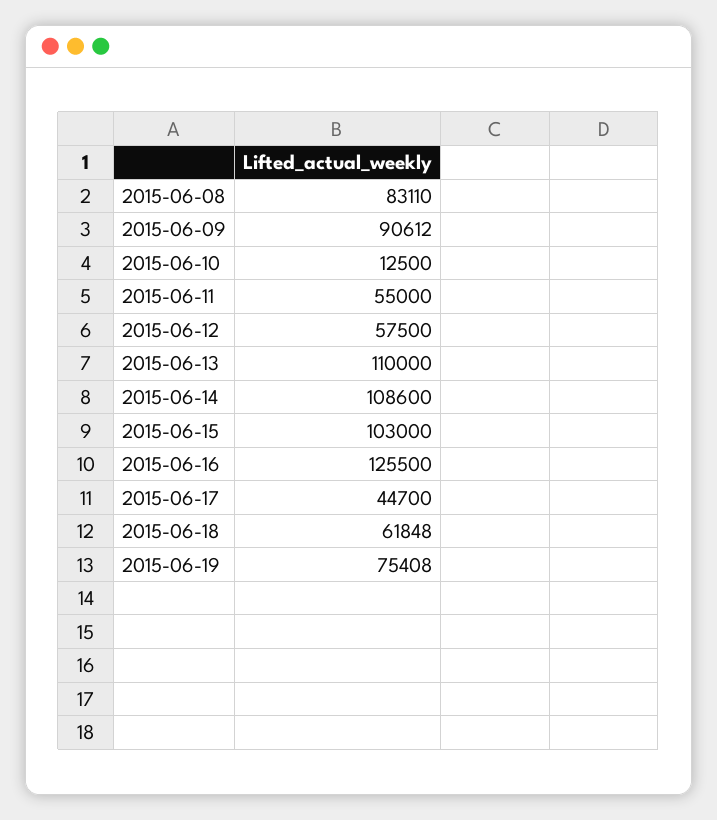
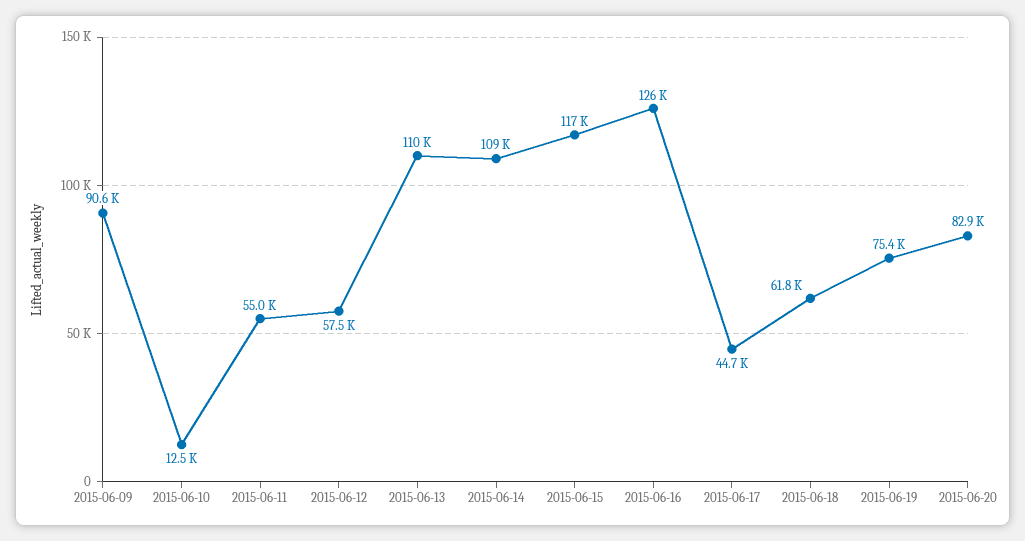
2015-06-08: 83110 -> none
2015-06-15: 103000 -> 117000
2015-06-20: none -> 82900

